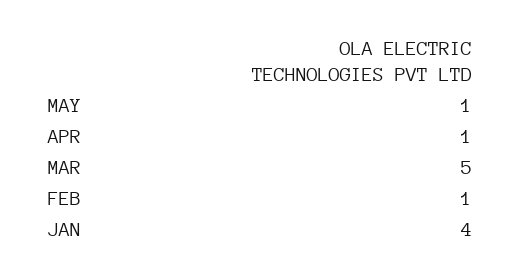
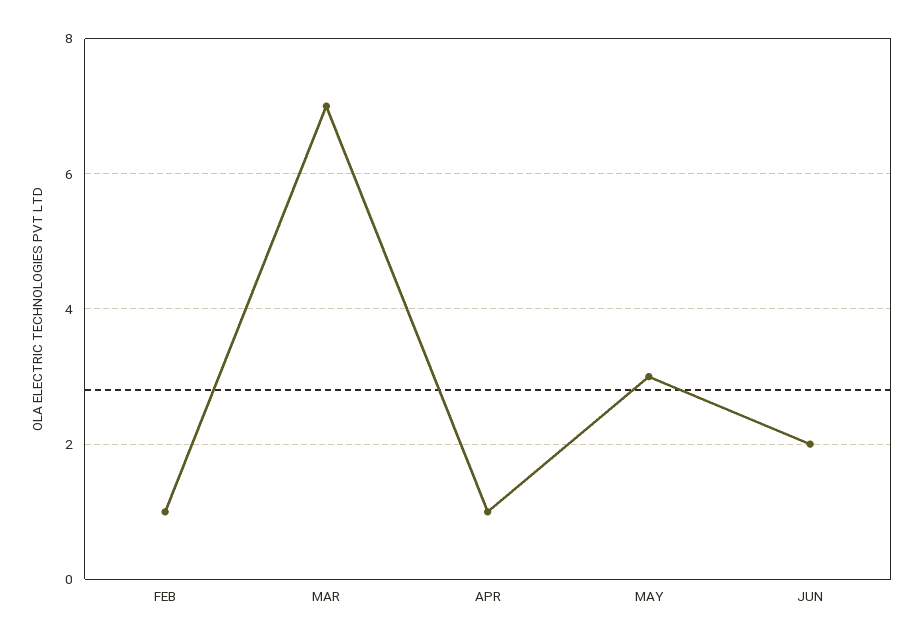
MAY: 1 -> 3
MAR: 5 -> 7
JAN: 4 -> none
JUN: none -> 2

